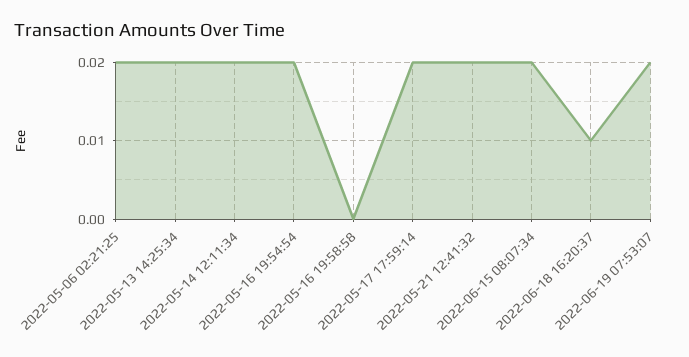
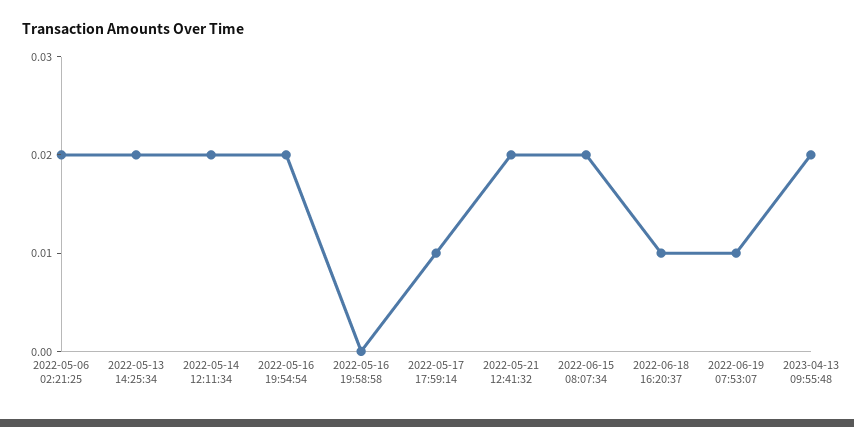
2022-05-17 17:59:14: 0.02 -> 0.01
2022-06-19 07:53:07: 0.02 -> 0.01
2023-04-13 09:55:48: none -> 0.02

